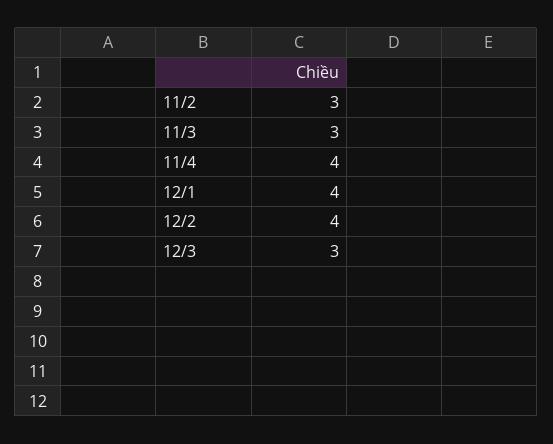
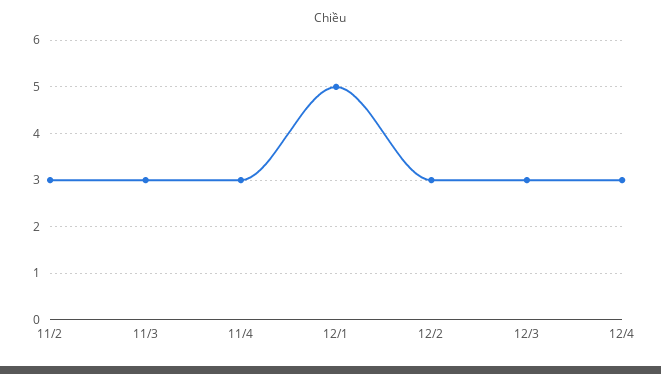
11/4: 4 -> 3
12/1: 4 -> 5
12/2: 4 -> 3
12/4: none -> 3

